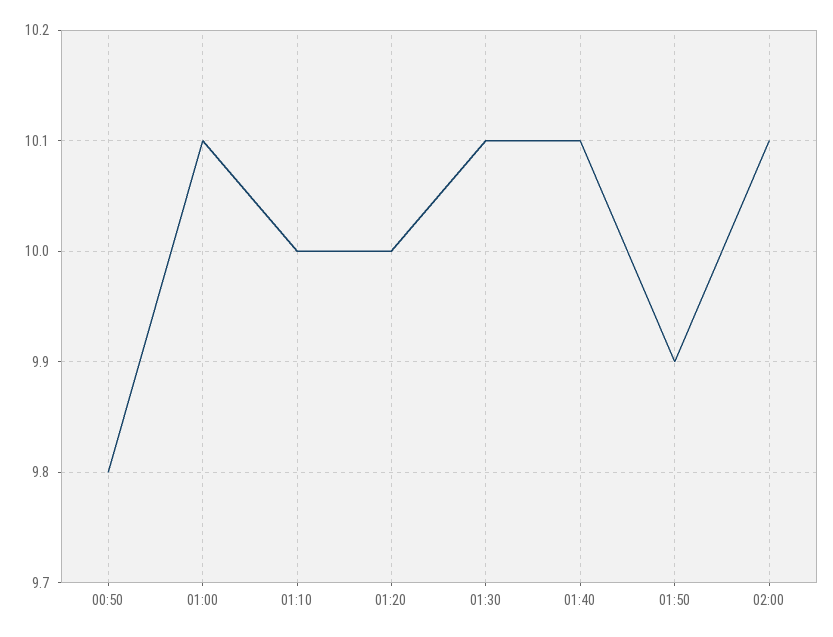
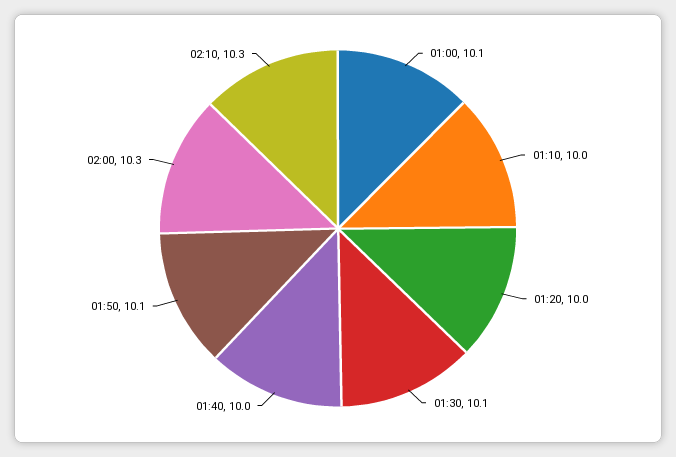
00:50: 9.8 -> none
01:40: 10.1 -> 10
01:50: 9.9 -> 10.1
02:00: 10.1 -> 10.3
02:10: none -> 10.3

